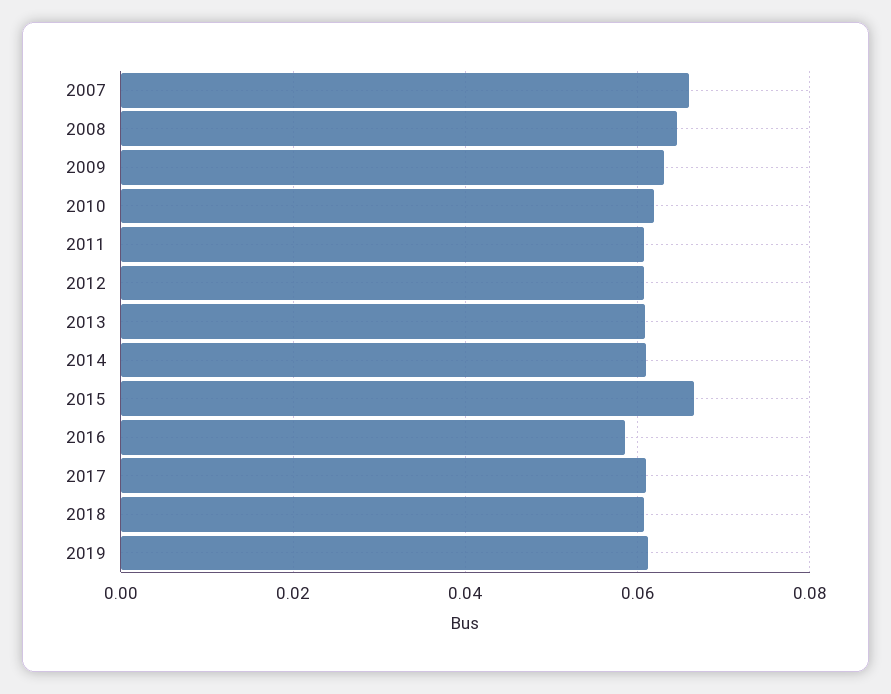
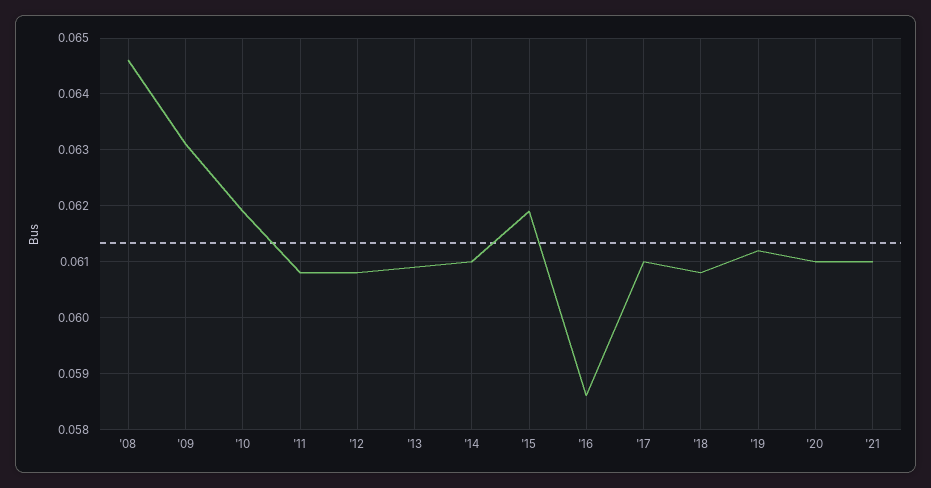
2007: 0.066 -> none
2015: 0.066 -> 0.062
'20: none -> 0.061
'21: none -> 0.061

